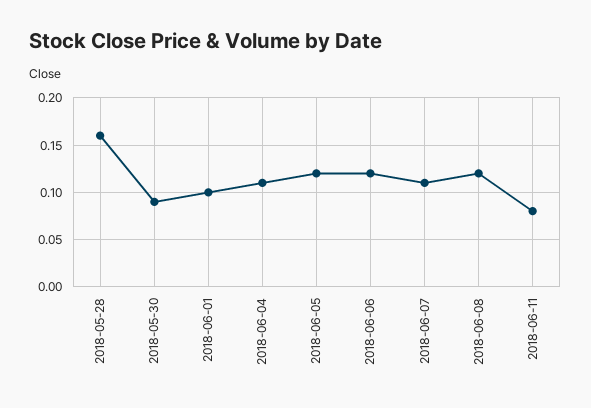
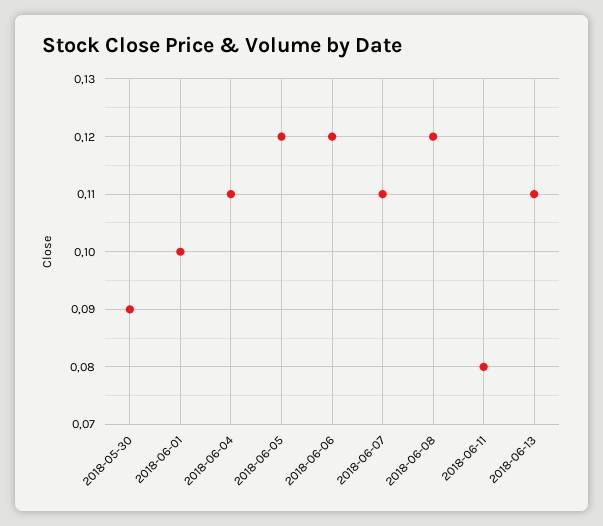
2018-05-28: 0.16 -> none
2018-06-13: none -> 0.11

